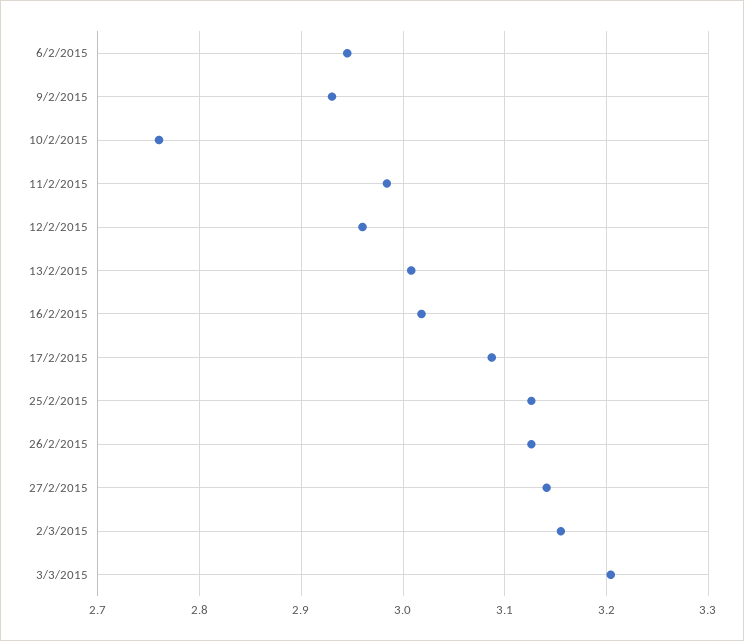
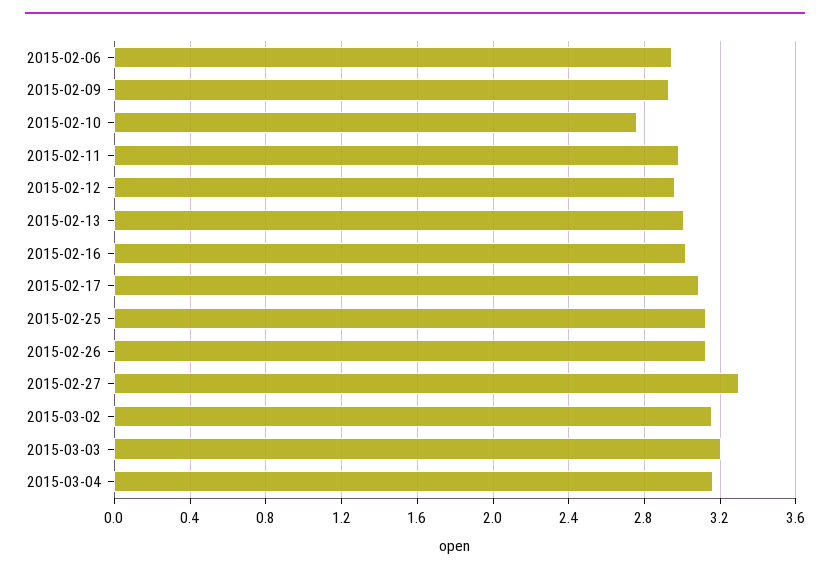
27/2/2015: 3.14 -> 3.3
2015-03-04: none -> 3.15

